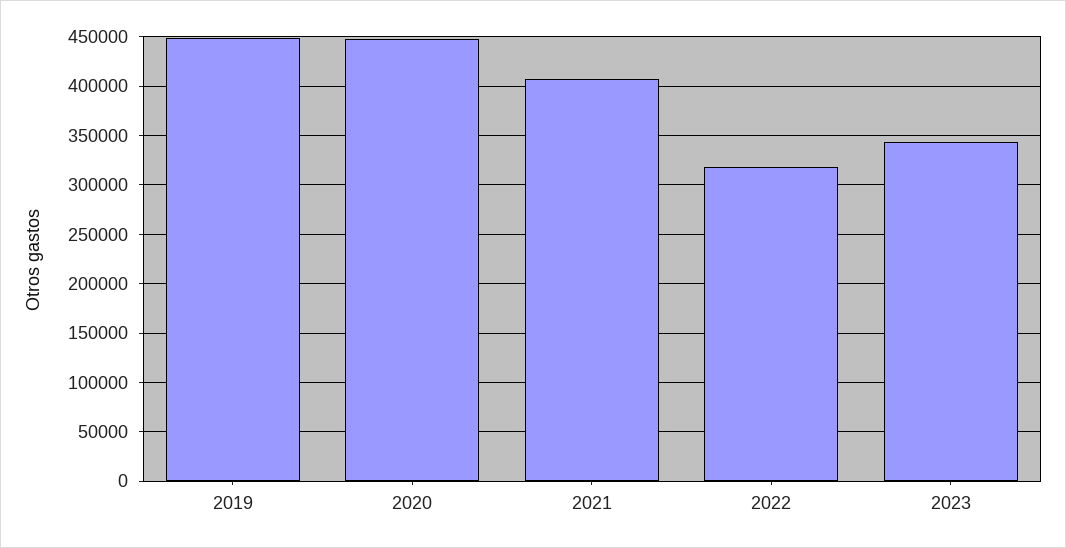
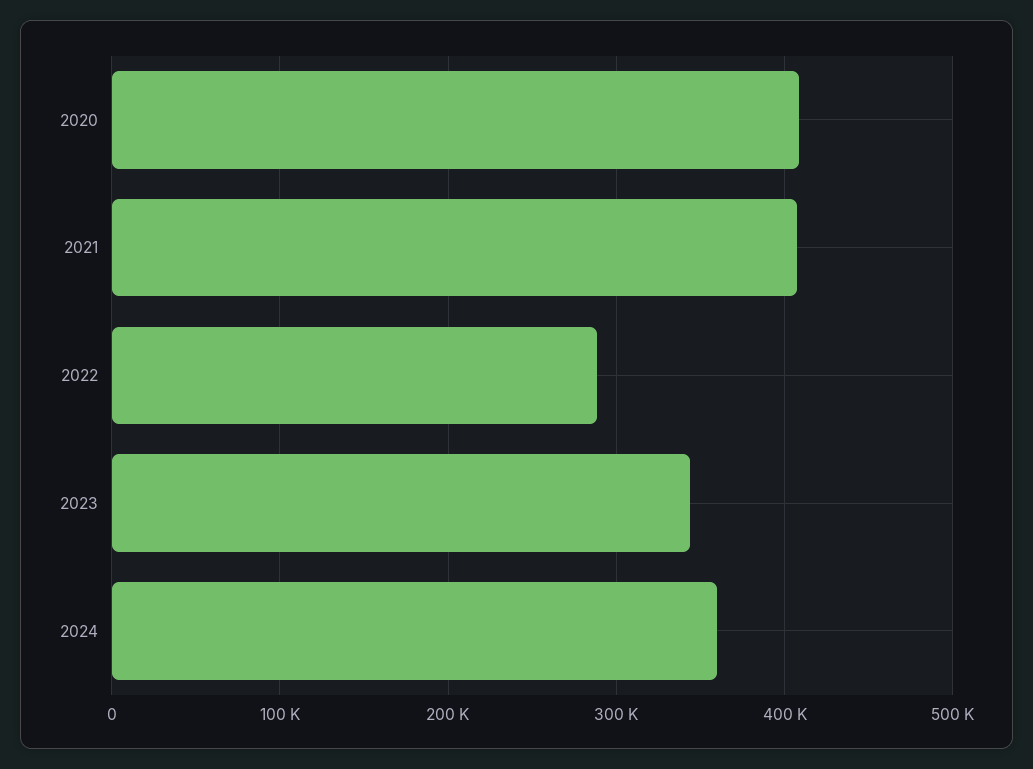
2019: 450000 -> none
2020: 450000 -> 410000
2022: 320000 -> 290000
2024: none -> 360000

